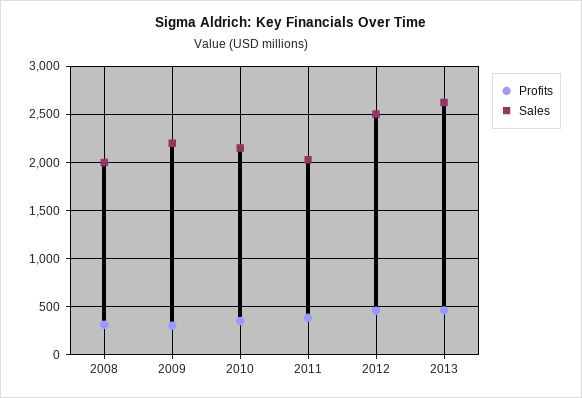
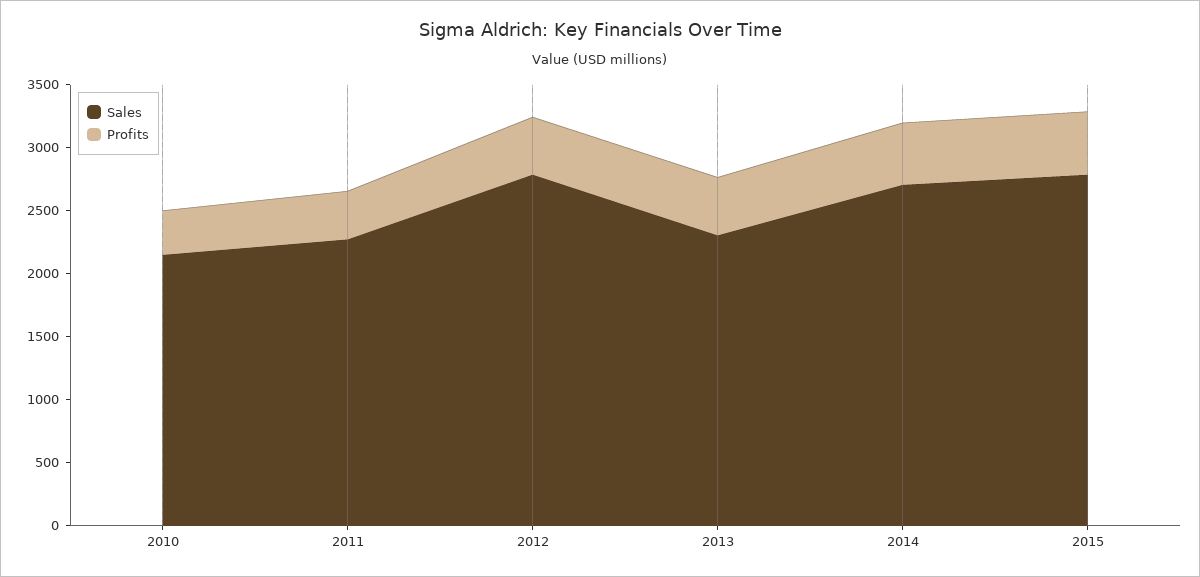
Profits, 2008: 300 -> none
Sales, 2008: 2000 -> none
Profits, 2009: 300 -> none
Sales, 2009: 2200 -> none
Sales, 2011: 2000 -> 2300
Sales, 2012: 2500 -> 2800
Sales, 2013: 2600 -> 2300
Sales, 2014: none -> 2700
Profits, 2014: none -> 500
Sales, 2015: none -> 2800
Profits, 2015: none -> 500

